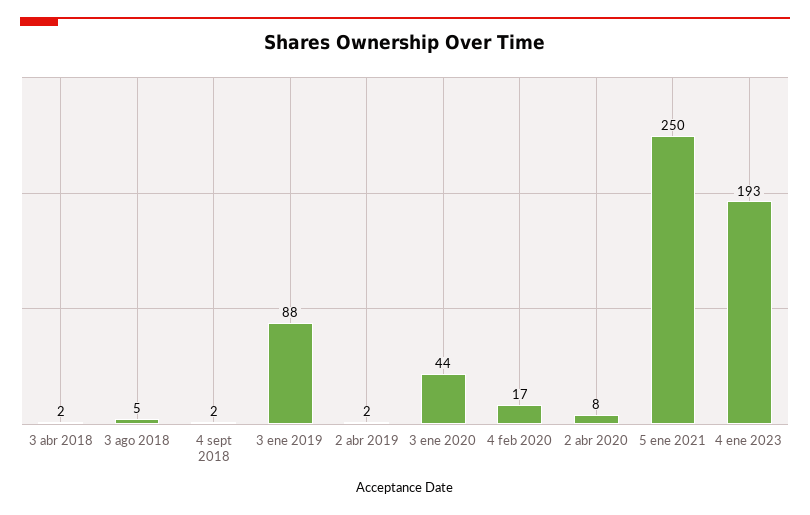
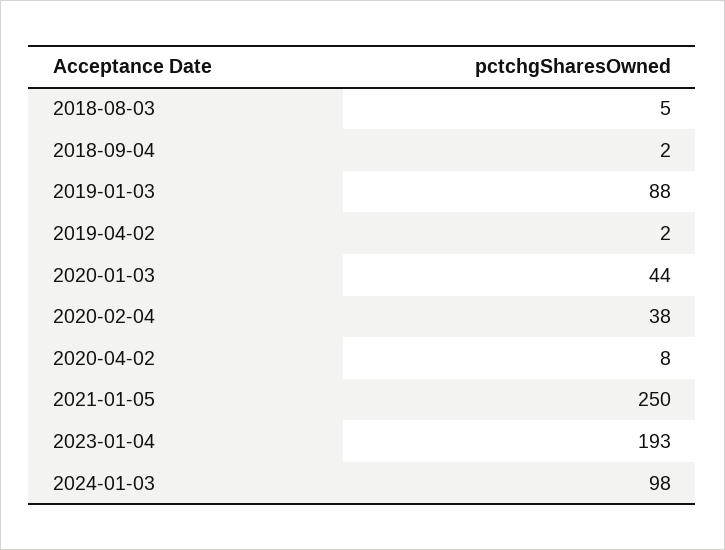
3 abr 2018: 2 -> none
4 feb 2020: 17 -> 38
2024-01-03: none -> 98

